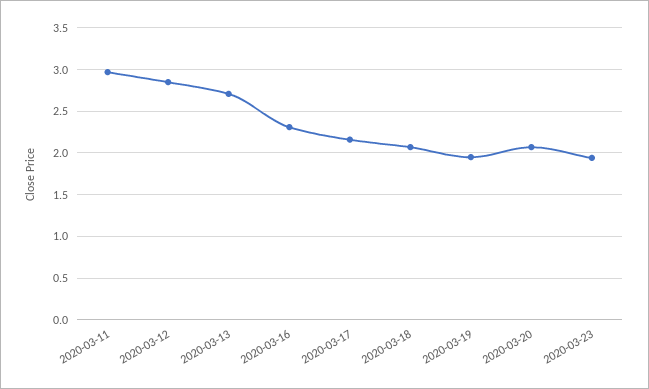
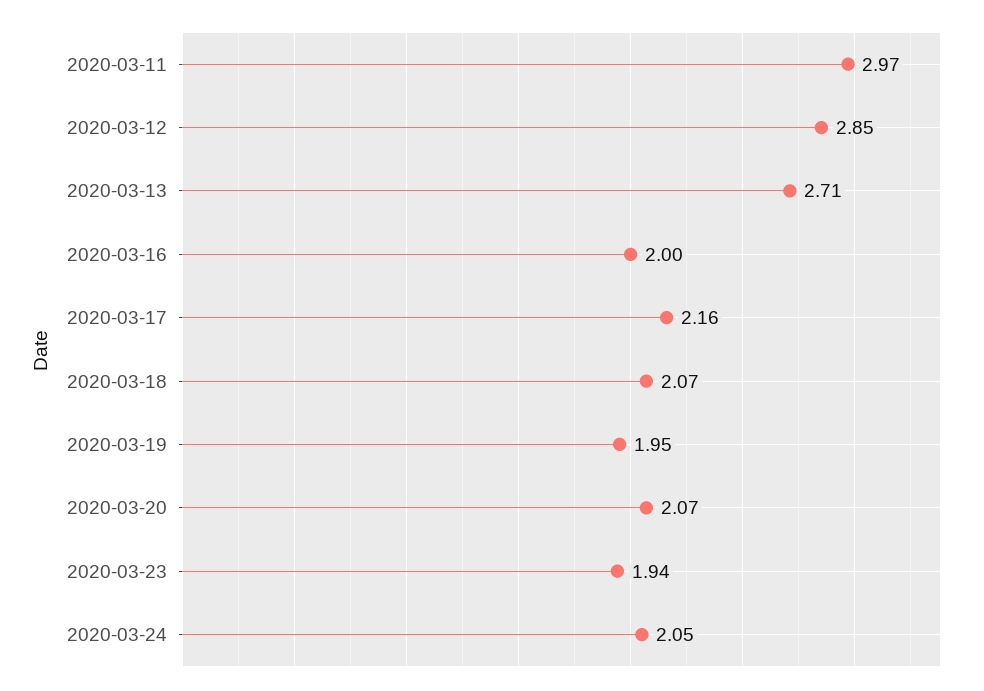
2020-03-16: 2.3 -> 2
2020-03-24: none -> 2.05

